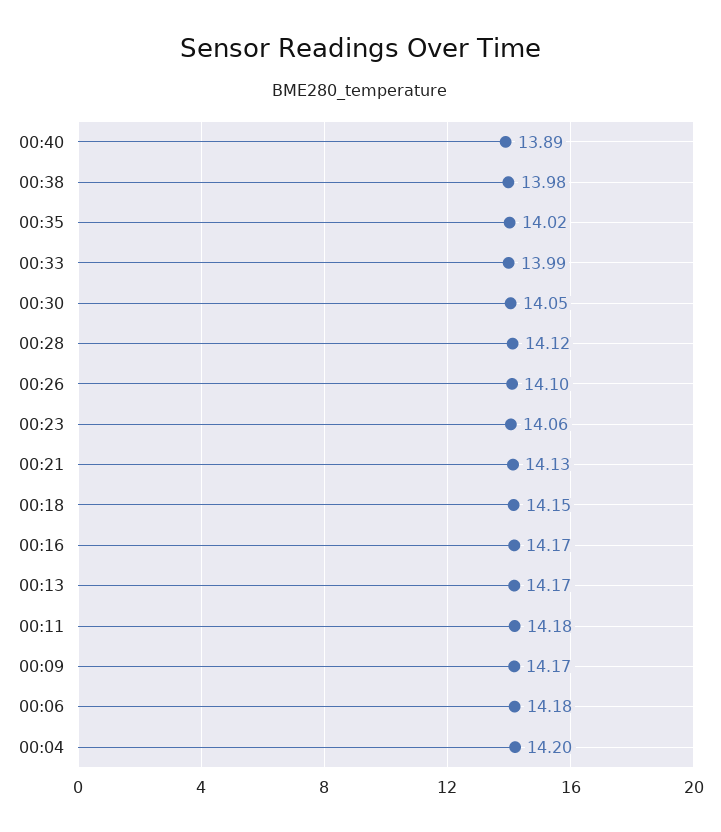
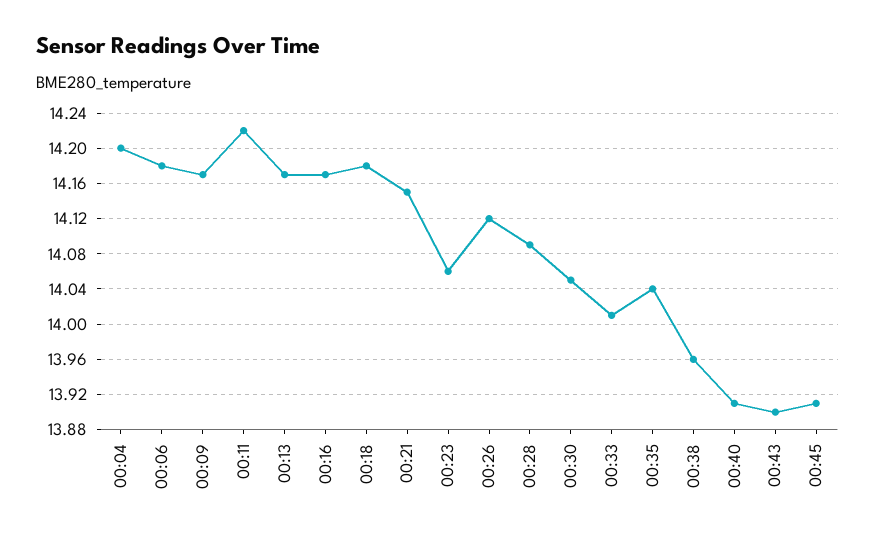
00:40: 13.89 -> 13.91
00:38: 13.98 -> 13.96
00:35: 14.02 -> 14.04
00:33: 13.99 -> 14.01
00:28: 14.12 -> 14.09
00:26: 14.1 -> 14.12
00:21: 14.13 -> 14.15
00:18: 14.15 -> 14.18
00:11: 14.18 -> 14.22
00:43: none -> 13.9
00:45: none -> 13.91

